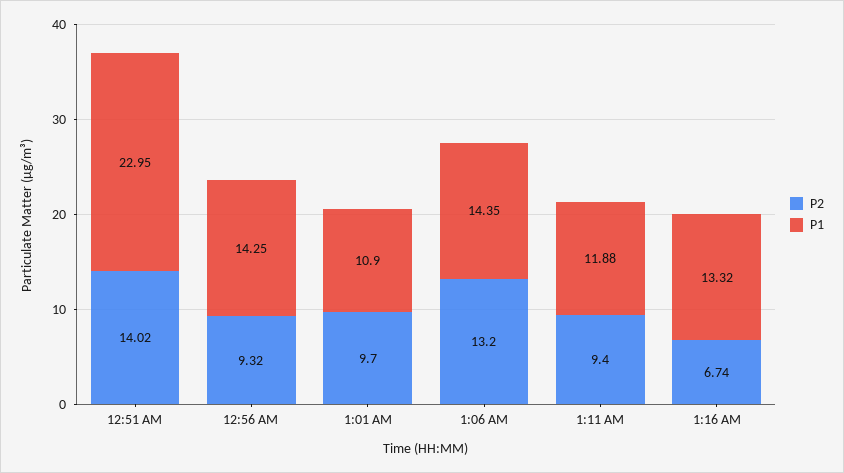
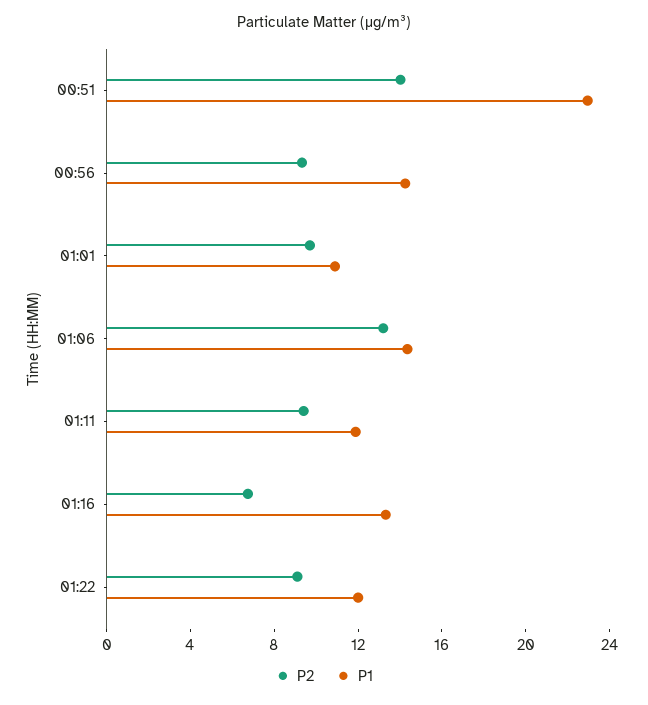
P2, 01:22: none -> 9
P1, 01:22: none -> 12

